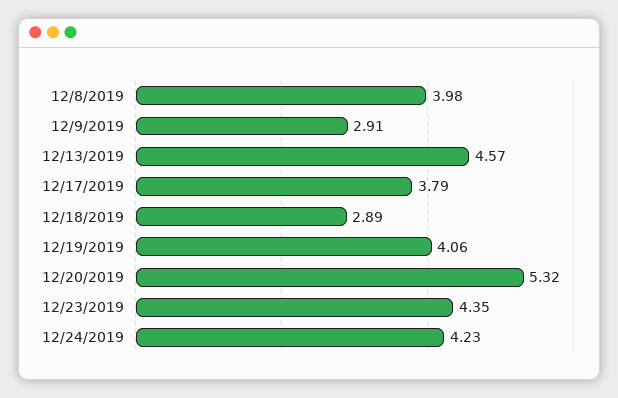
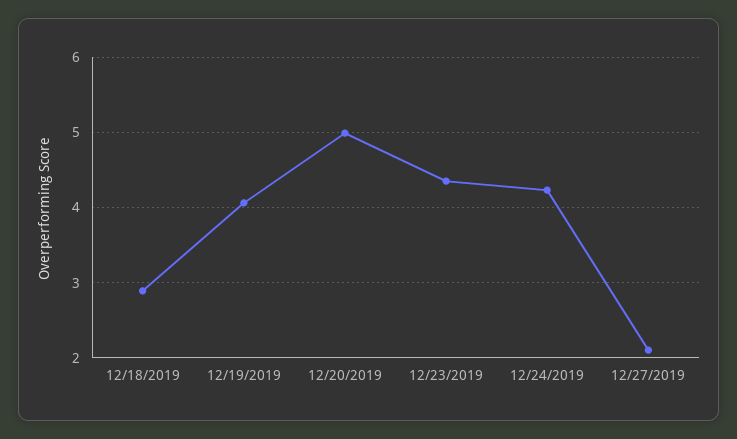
12/8/2019: 3.98 -> none
12/9/2019: 2.91 -> none
12/13/2019: 4.57 -> none
12/17/2019: 3.79 -> none
12/20/2019: 5.32 -> 5
12/27/2019: none -> 2.1

